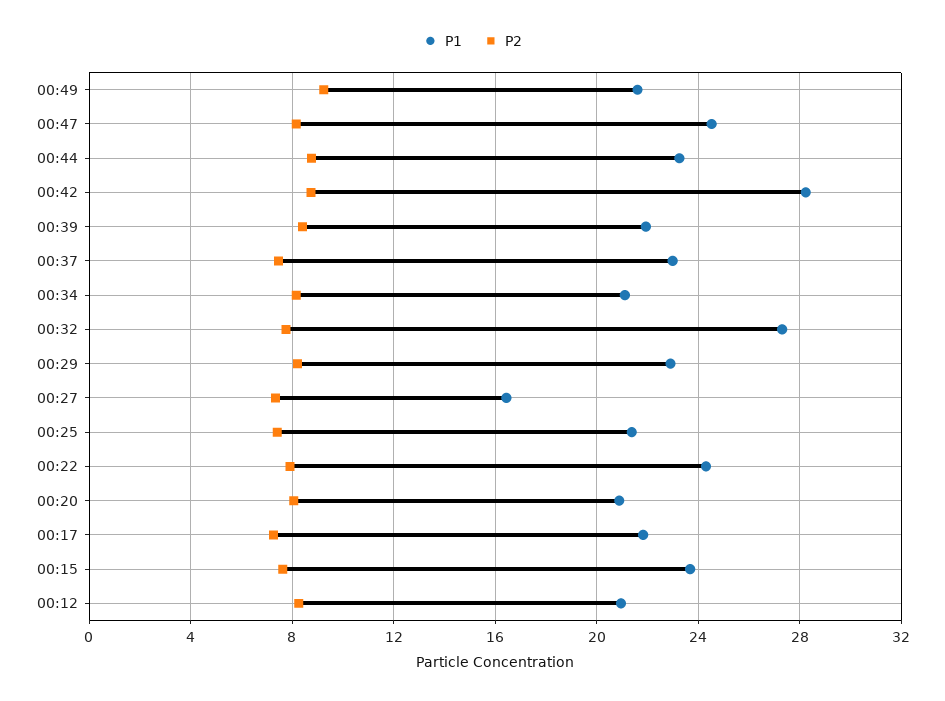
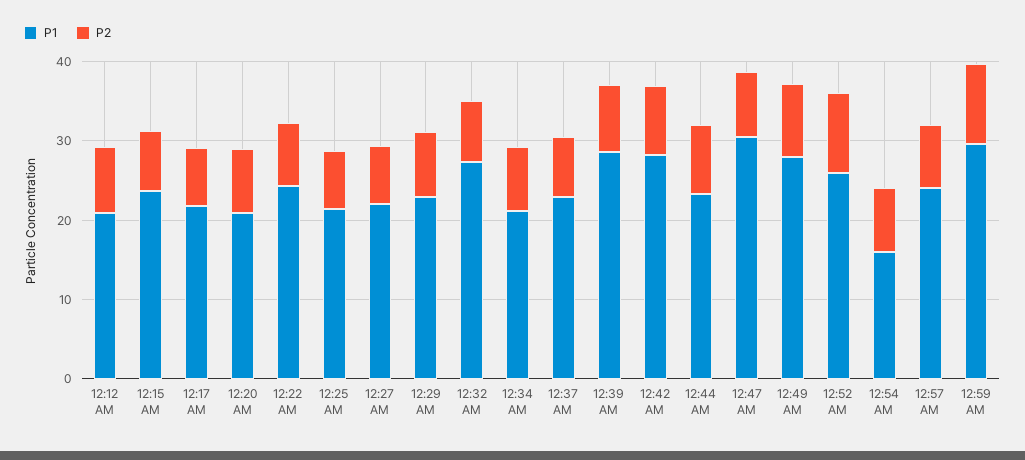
P1, 00:49: 21.5 -> 28
P1, 00:47: 24.5 -> 30
P1, 00:39: 22 -> 28
P1, 00:27: 16.5 -> 22
P1, 12:52 AM: none -> 26
P2, 12:52 AM: none -> 10
P1, 12:54 AM: none -> 16
P2, 12:54 AM: none -> 8
P1, 12:57 AM: none -> 24
P2, 12:57 AM: none -> 8
P1, 12:59 AM: none -> 30
P2, 12:59 AM: none -> 10

